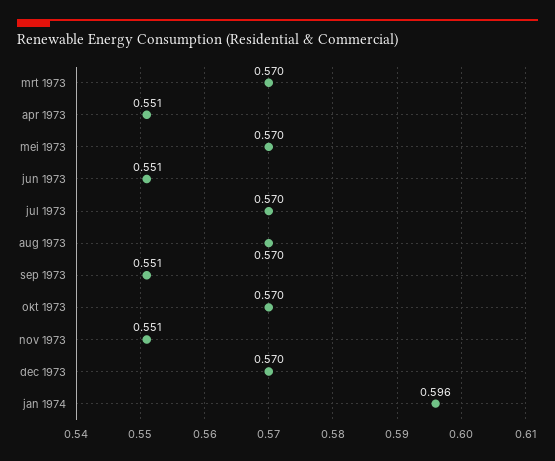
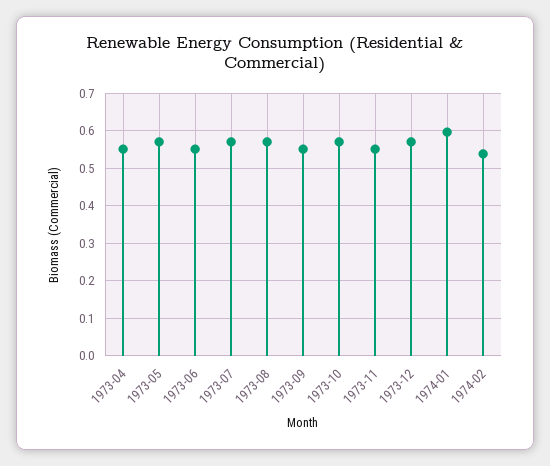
mrt 1973: 0.57 -> none
1974-02: none -> 0.54

